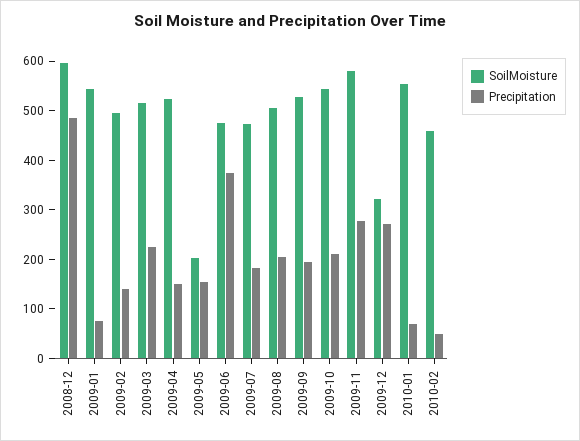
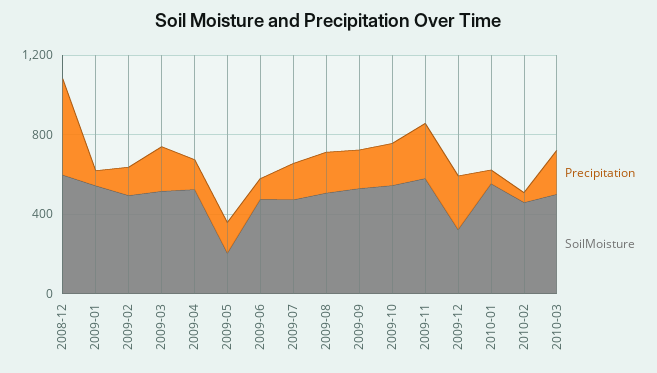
Precipitation, 2009-06: 380 -> 100
Precipitation, 2010-03: none -> 200
SoilMoisture, 2010-03: none -> 500

